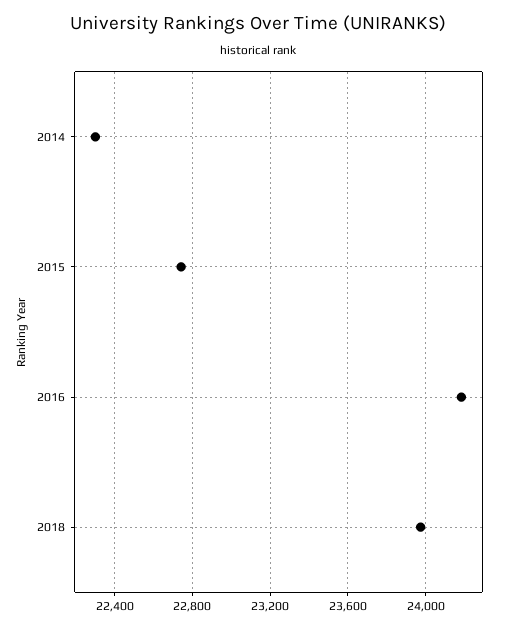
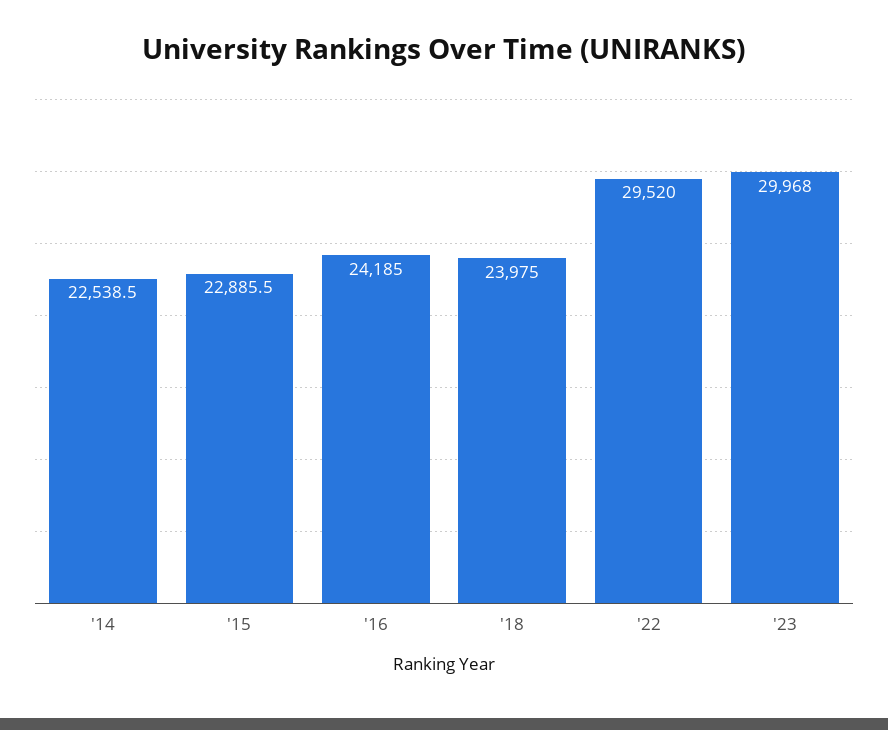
2014: 22300 -> 22538.5
2015: 22750 -> 22885.5
'22: none -> 29520
'23: none -> 29968

